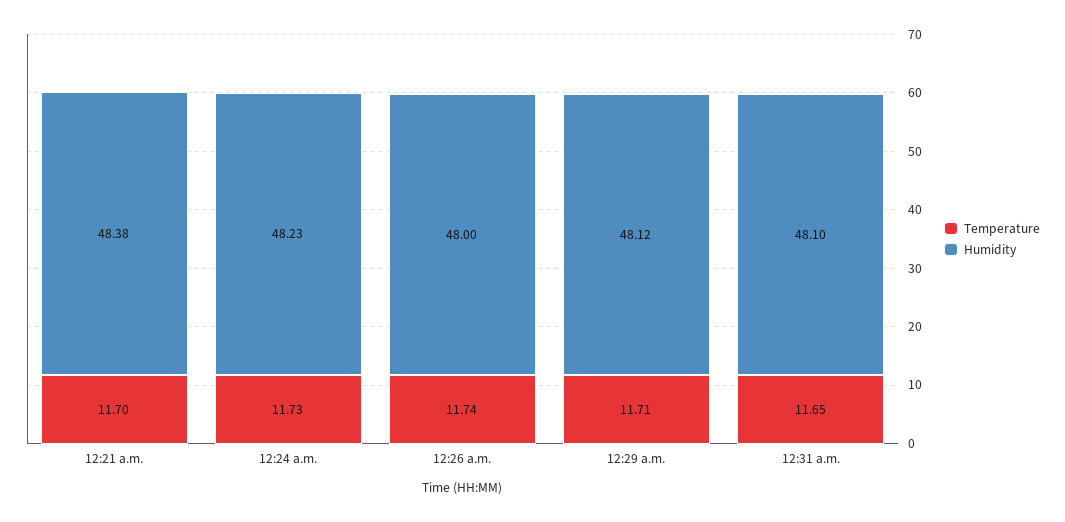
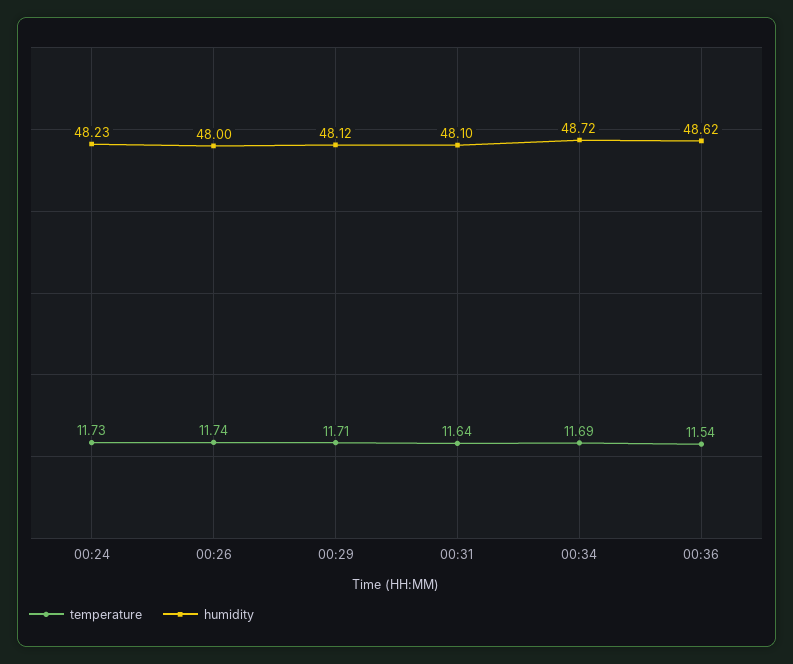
Temperature, 12:21 a.m.: 11.7 -> none
Humidity, 12:21 a.m.: 48.38 -> none
Temperature, 12:31 a.m.: 11.65 -> 11.64
Temperature, 00:34: none -> 11.69
Humidity, 00:34: none -> 48.72
Temperature, 00:36: none -> 11.54
Humidity, 00:36: none -> 48.62

